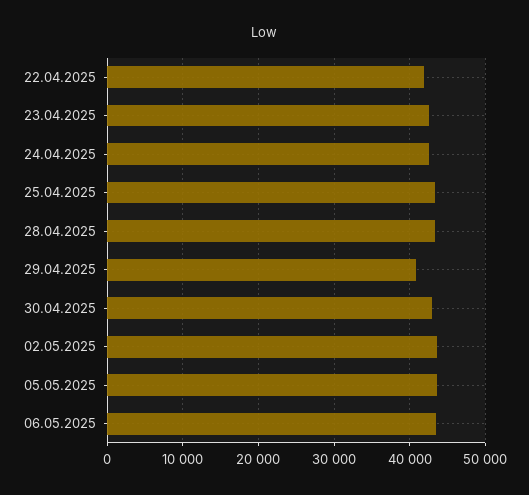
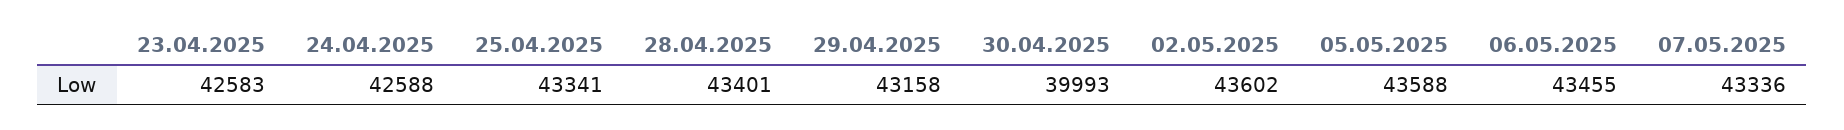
22.04.2025: 42000 -> none
29.04.2025: 41000 -> 43158
30.04.2025: 43000 -> 39993
07.05.2025: none -> 43336

